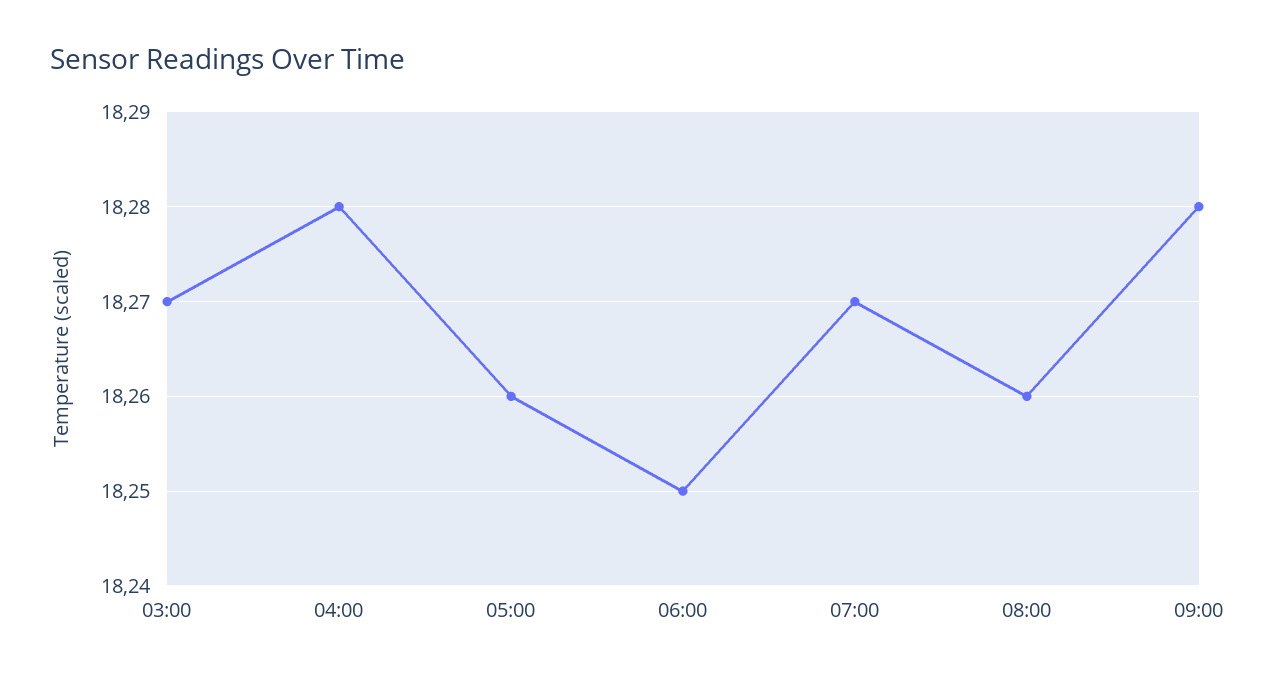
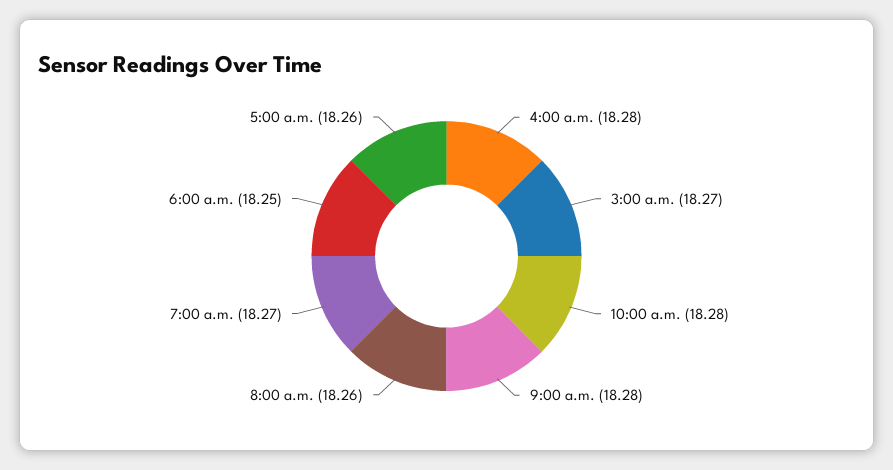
10:00 a.m.: none -> 18.28

